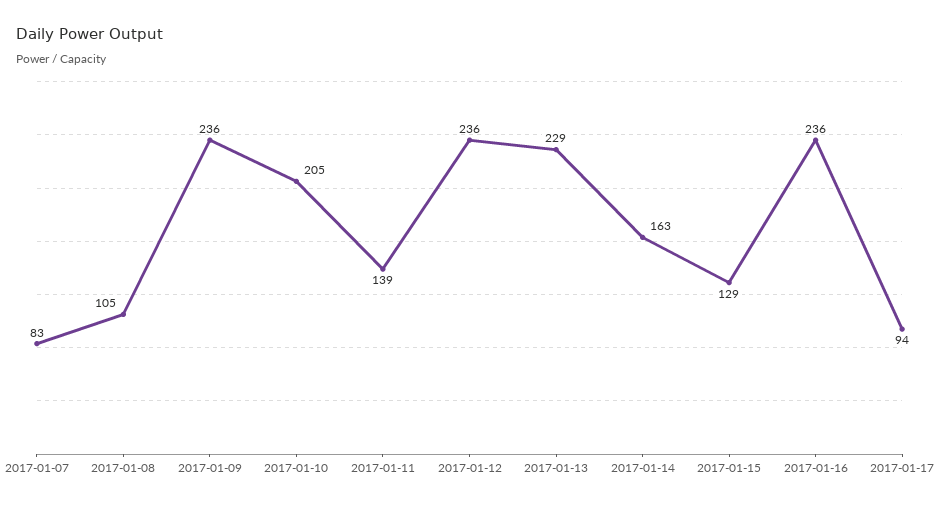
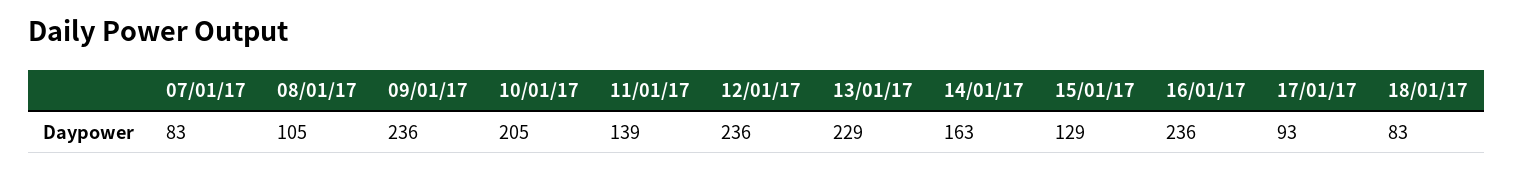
2017-01-17: 94 -> 93
18/01/17: none -> 83

